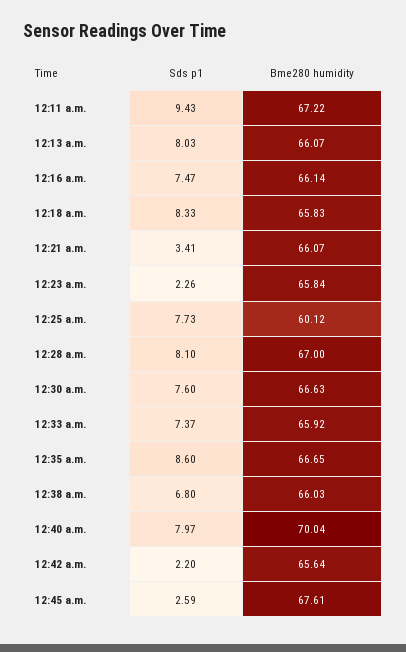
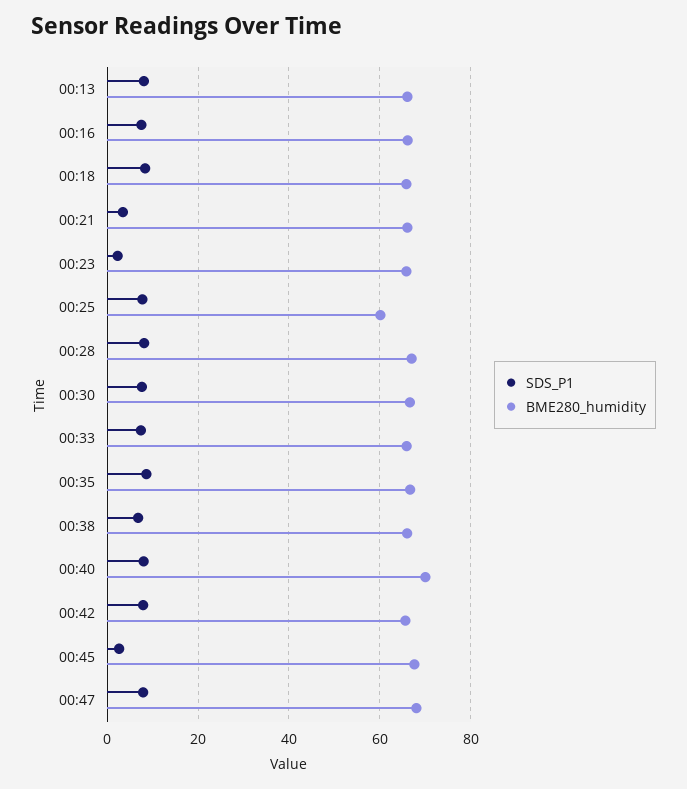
Sds p1, 12:11 a.m.: 9.43 -> none
Bme280 humidity, 12:11 a.m.: 67.22 -> none
Sds p1, 12:42 a.m.: 2.2 -> 8
Sds p1, 00:47: none -> 8
Bme280 humidity, 00:47: none -> 68

